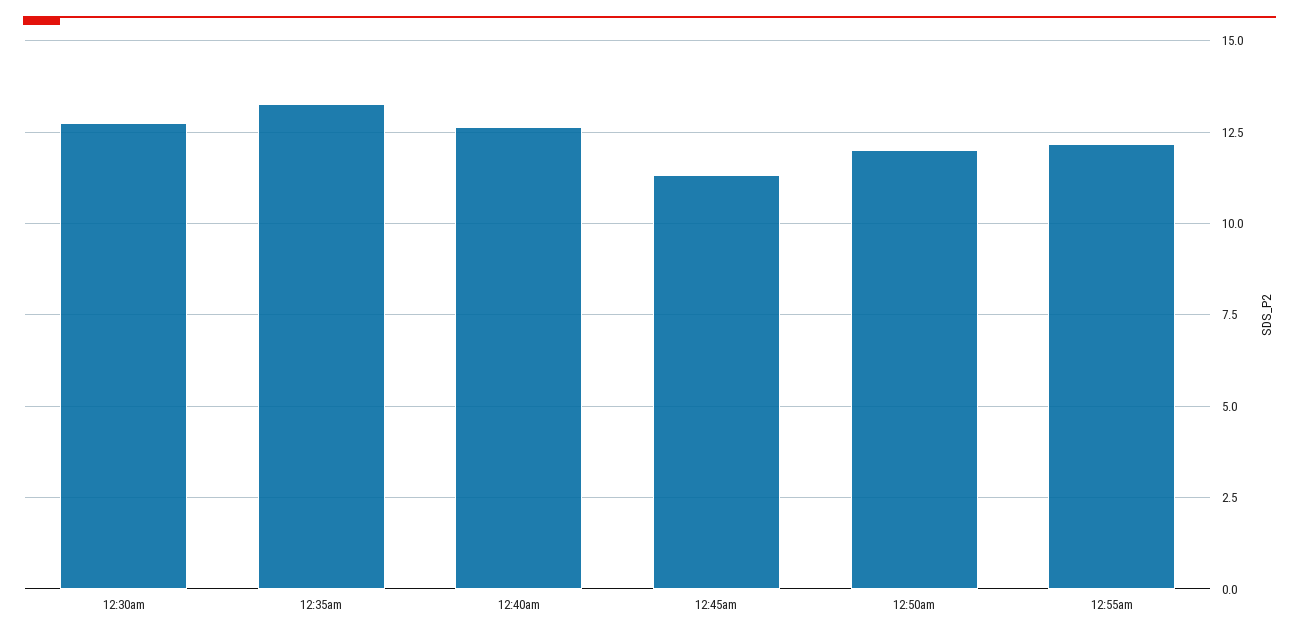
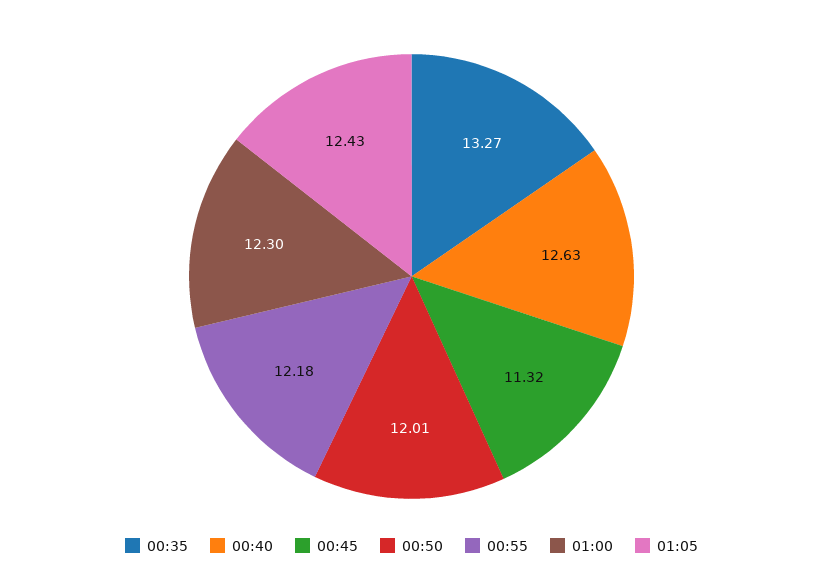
12:30am: 12.75 -> none
01:00: none -> 12.3
01:05: none -> 12.43

